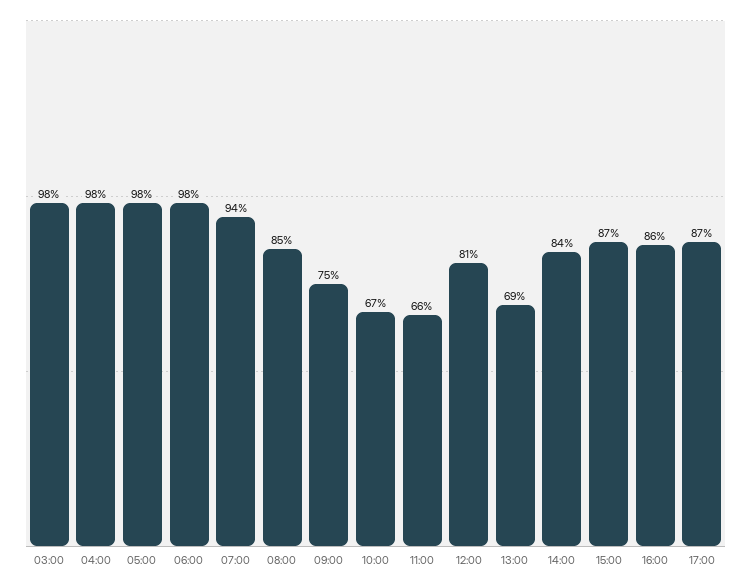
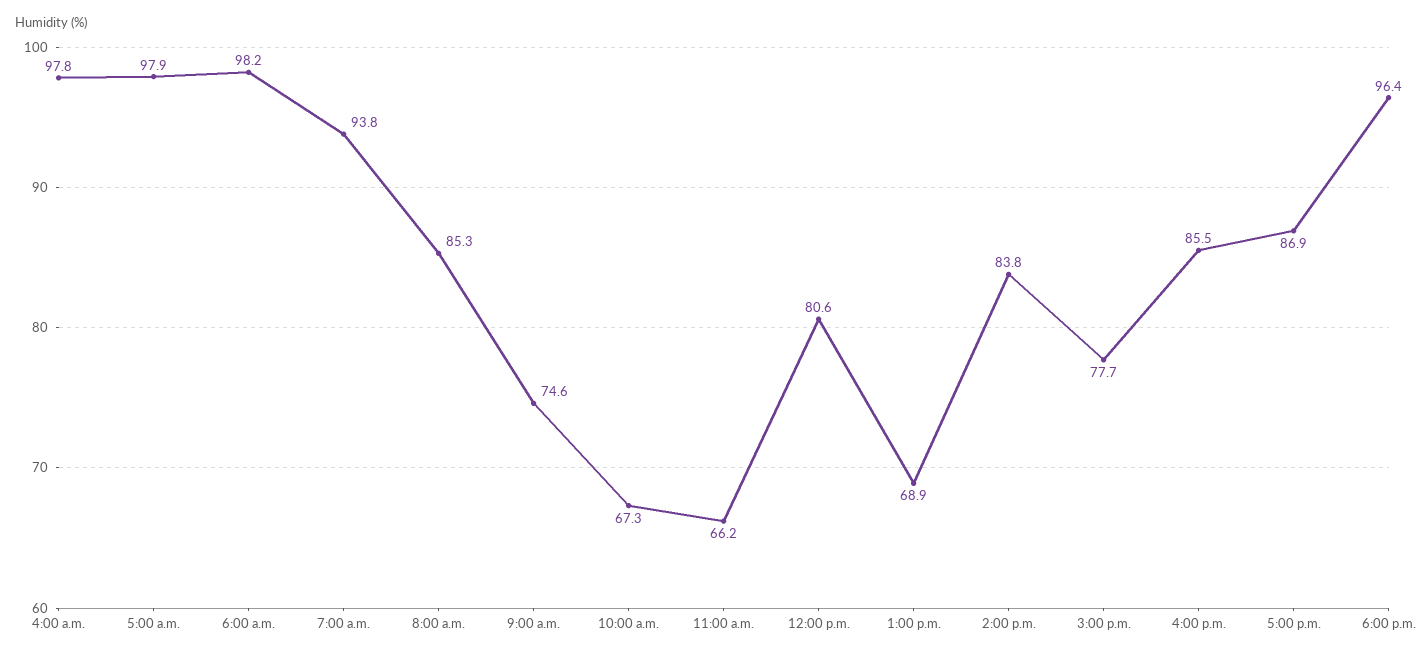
03:00: 98 -> none
15:00: 87 -> 77.7
6:00 p.m.: none -> 96.4

